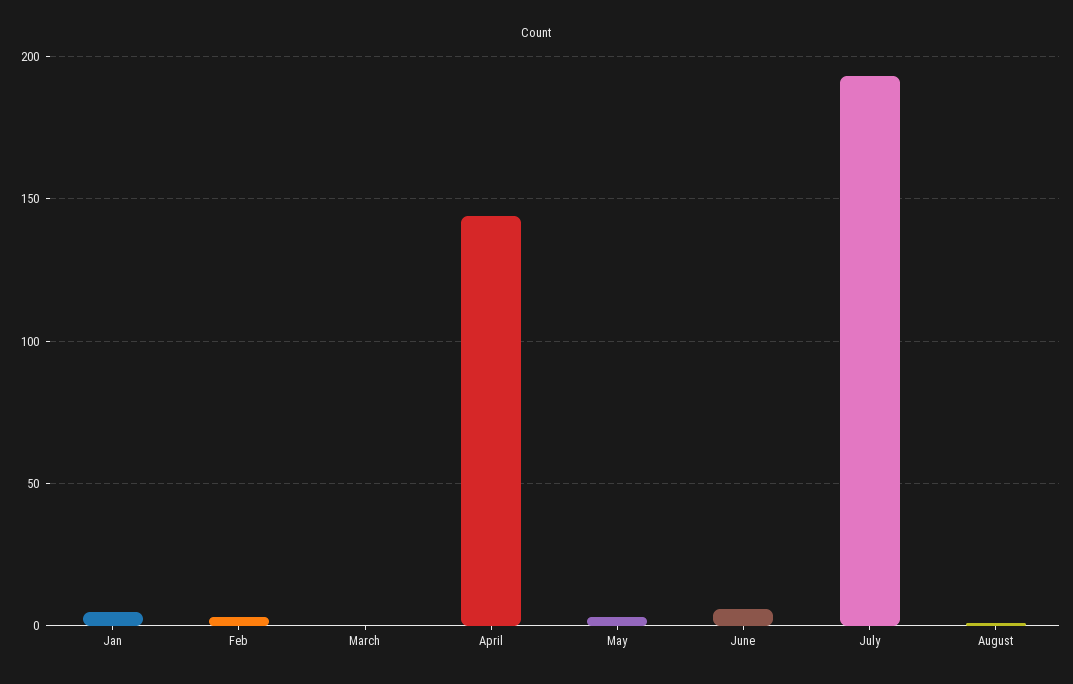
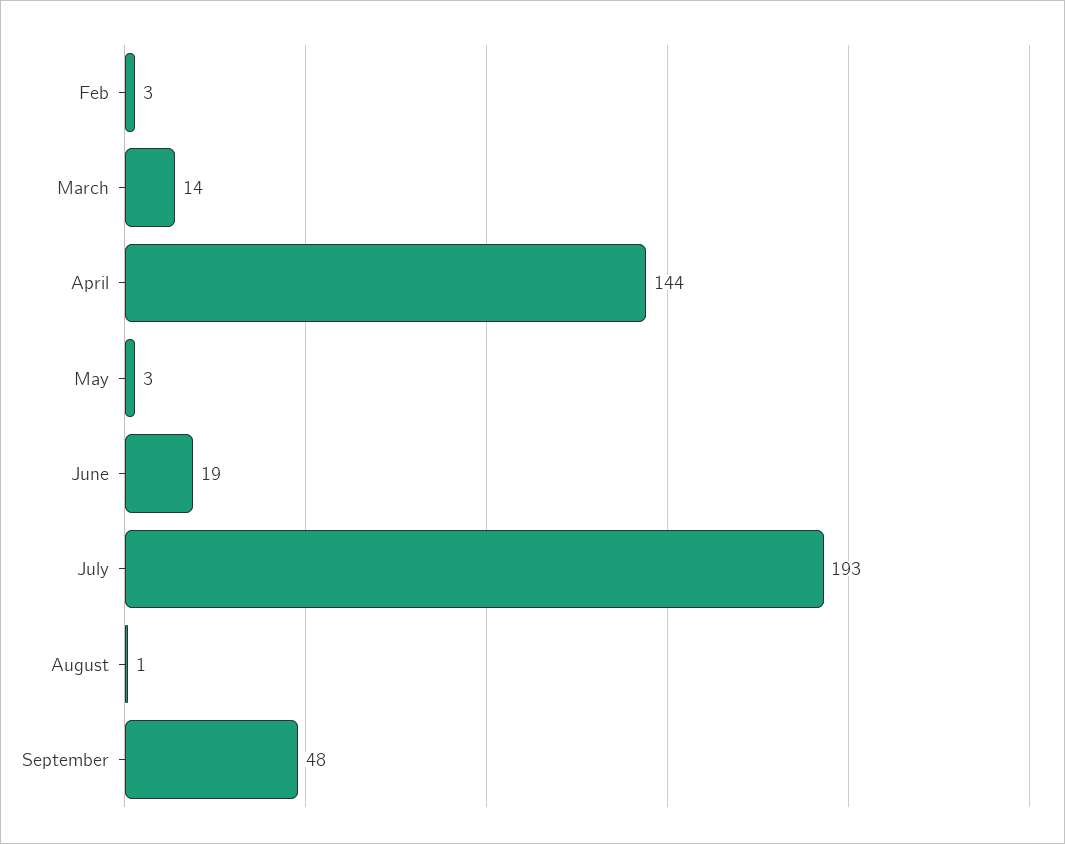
Jan: 5 -> none
March: 0 -> 14
June: 5 -> 19
September: none -> 48

